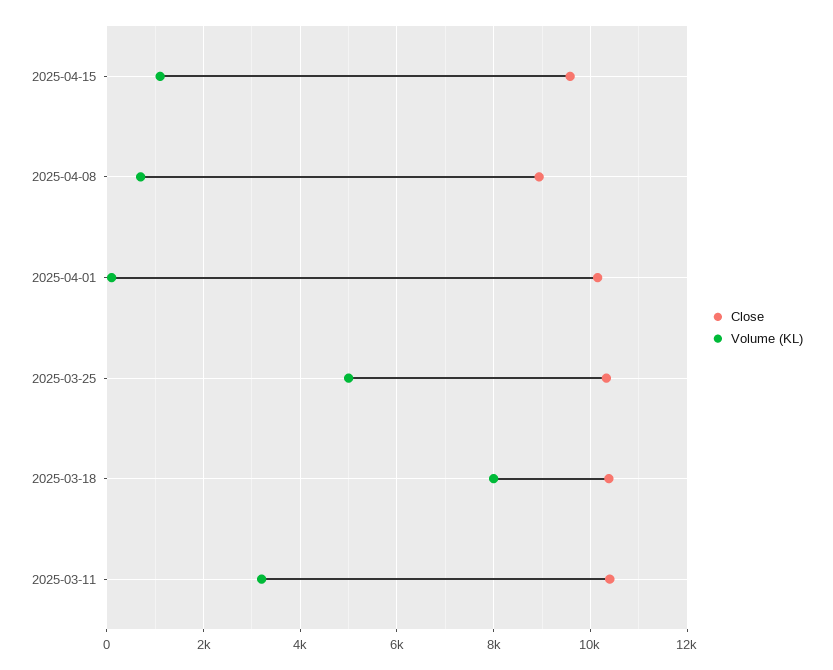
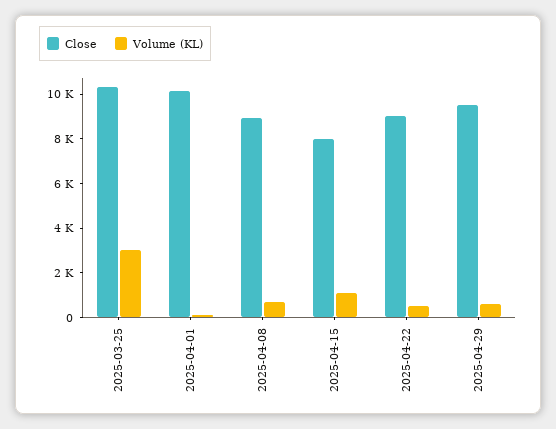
Close, 2025-04-15: 9600 -> 8000
Volume (KL), 2025-03-25: 5000 -> 3000
Close, 2025-03-18: 10400 -> none
Volume (KL), 2025-03-18: 8000 -> none
Close, 2025-03-11: 10400 -> none
Volume (KL), 2025-03-11: 3200 -> none
Close, 2025-04-22: none -> 9000
Volume (KL), 2025-04-22: none -> 500
Close, 2025-04-29: none -> 9500
Volume (KL), 2025-04-29: none -> 500

